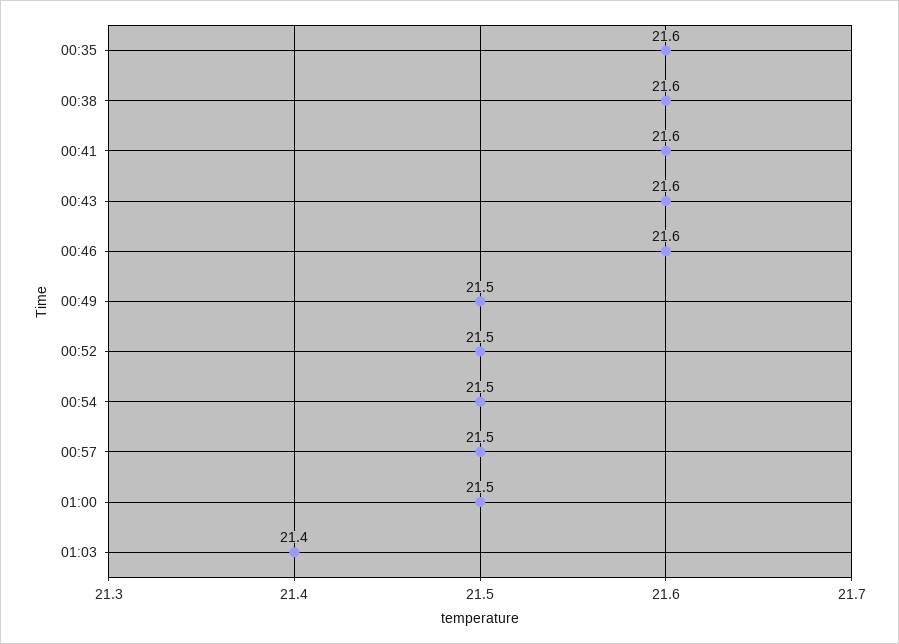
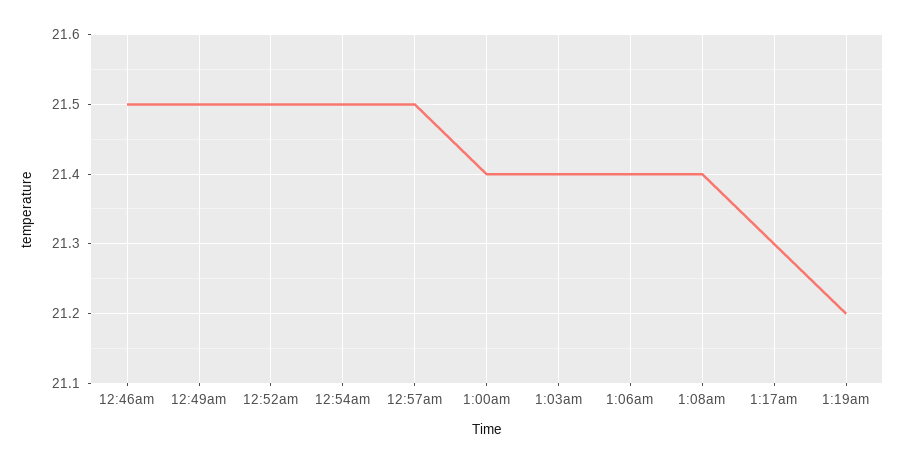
00:35: 21.6 -> none
00:38: 21.6 -> none
00:41: 21.6 -> none
00:43: 21.6 -> none
00:46: 21.6 -> 21.5
01:00: 21.5 -> 21.4
1:06am: none -> 21.4
1:08am: none -> 21.4
1:17am: none -> 21.3
1:19am: none -> 21.2

